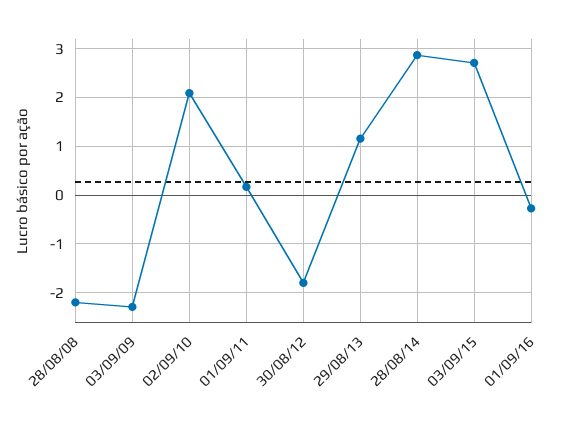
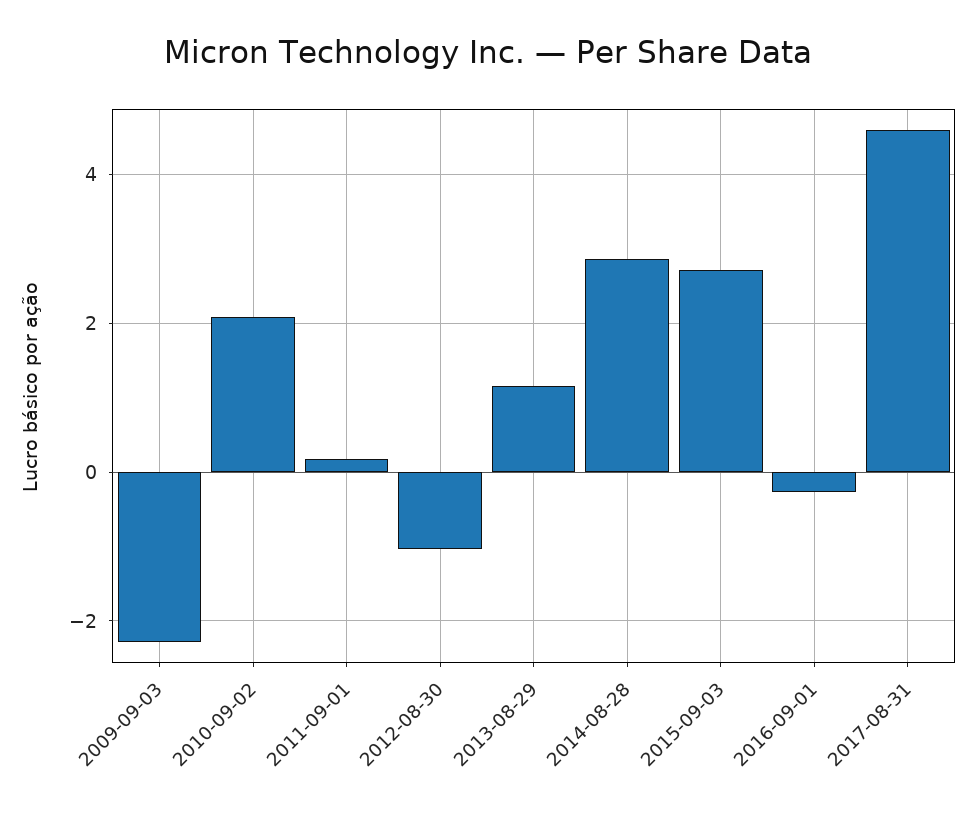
28/08/08: -2.2 -> none
30/08/12: -1.8 -> -1
2017-08-31: none -> 4.6

